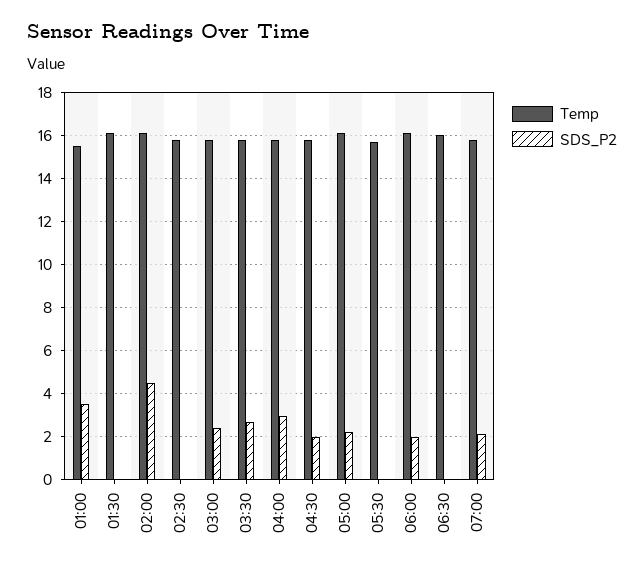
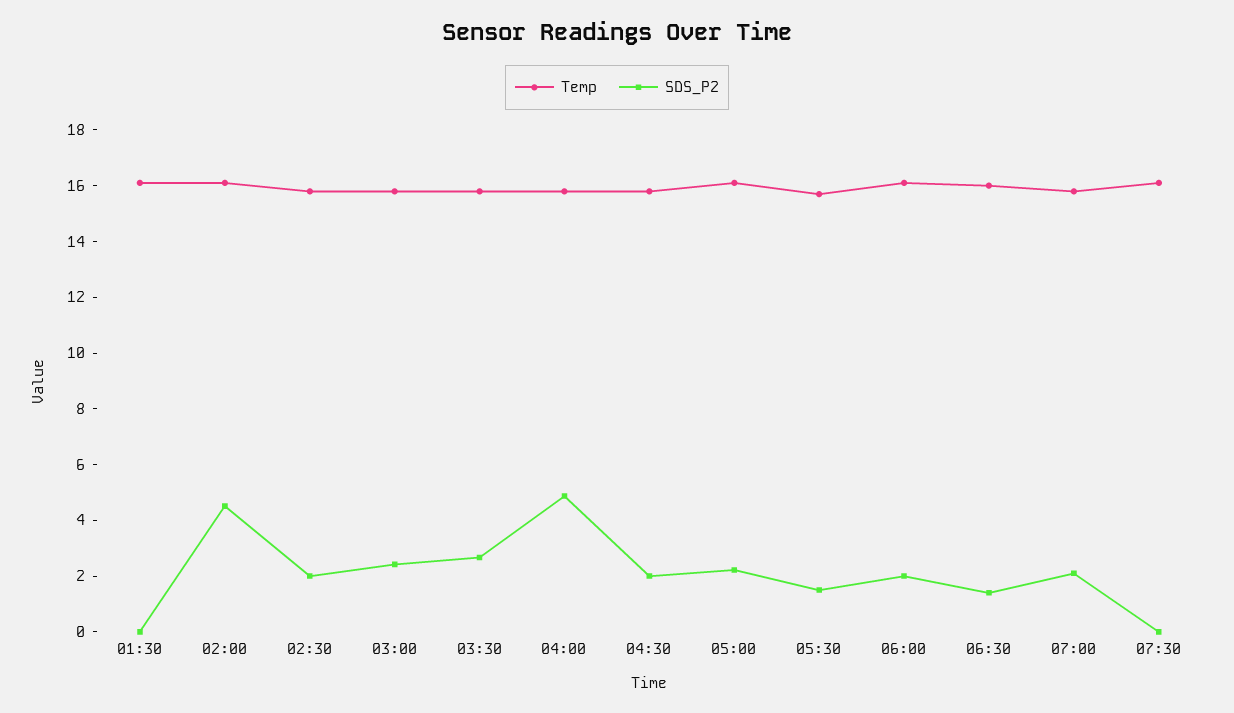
Temp, 01:00: 15.5 -> none
SDS_P2, 01:00: 3.5 -> none
SDS_P2, 02:30: 0 -> 2
SDS_P2, 04:00: 3 -> 5
SDS_P2, 05:30: 0 -> 1.5
SDS_P2, 06:30: 0 -> 1.5
Temp, 07:30: none -> 16
SDS_P2, 07:30: none -> 0

